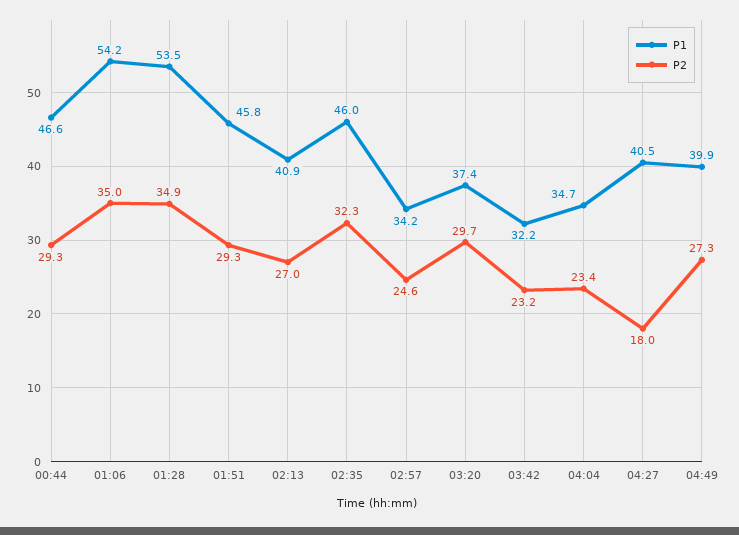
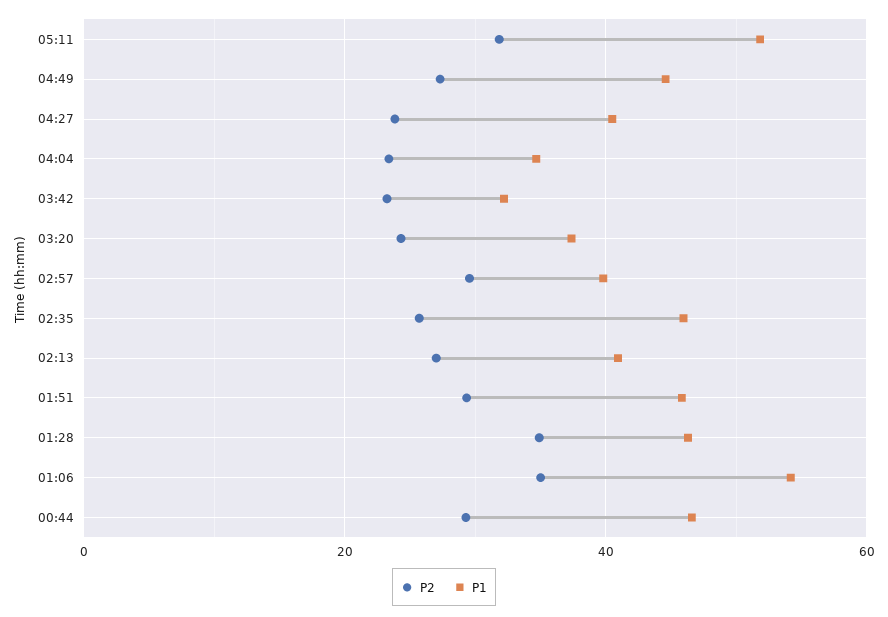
P1, 01:28: 53.5 -> 46
P2, 02:35: 32.3 -> 26
P1, 02:57: 34.2 -> 40
P2, 02:57: 24.6 -> 30
P2, 03:20: 29.7 -> 24
P2, 04:27: 18 -> 24
P1, 04:49: 39.9 -> 44
P2, 05:11: none -> 32
P1, 05:11: none -> 52

